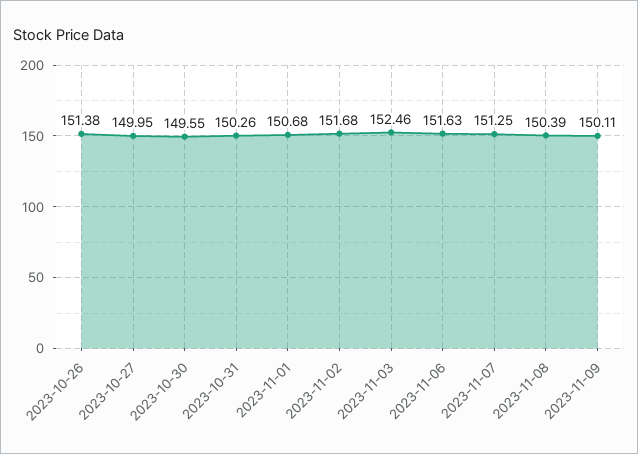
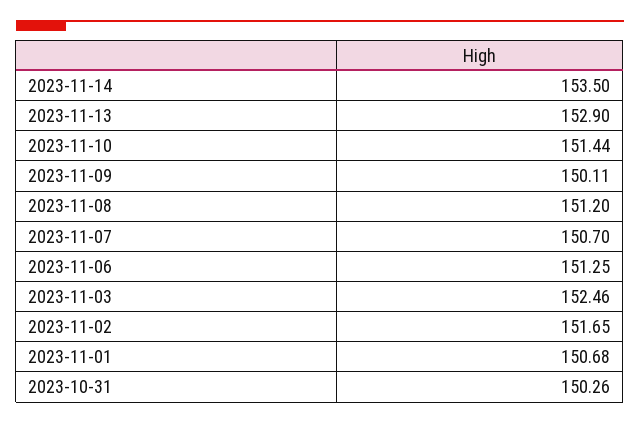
2023-10-26: 151.38 -> none
2023-10-27: 149.95 -> none
2023-10-30: 149.55 -> none
2023-11-02: 151.68 -> 151.65
2023-11-06: 151.63 -> 151.25
2023-11-07: 151.25 -> 150.7
2023-11-08: 150.39 -> 151.2
2023-11-14: none -> 153.5
2023-11-13: none -> 152.9
2023-11-10: none -> 151.44

